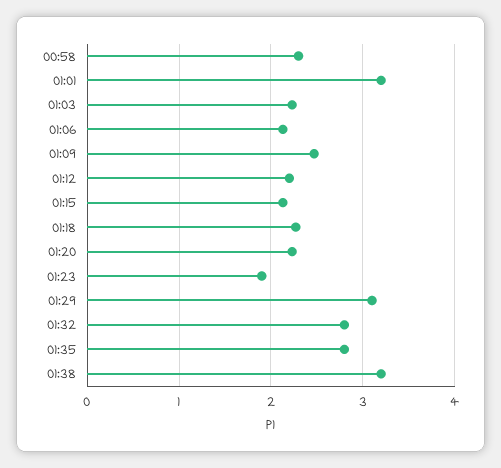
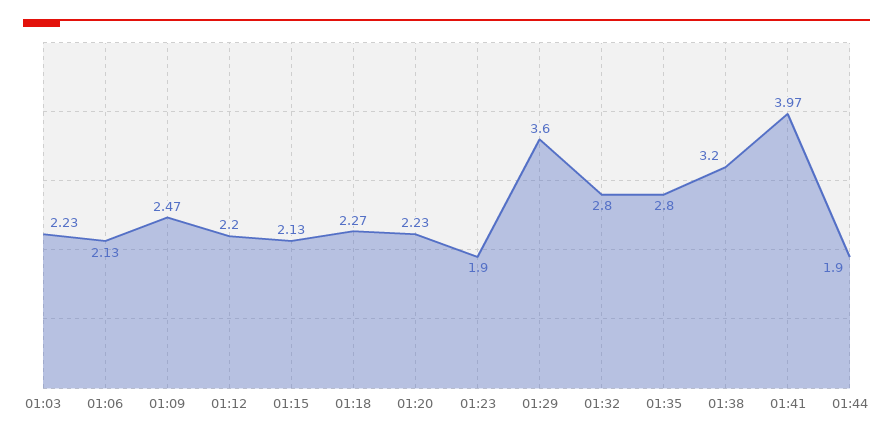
00:58: 2.3 -> none
01:01: 3.2 -> none
01:29: 3.1 -> 3.6
01:41: none -> 3.97
01:44: none -> 1.9

